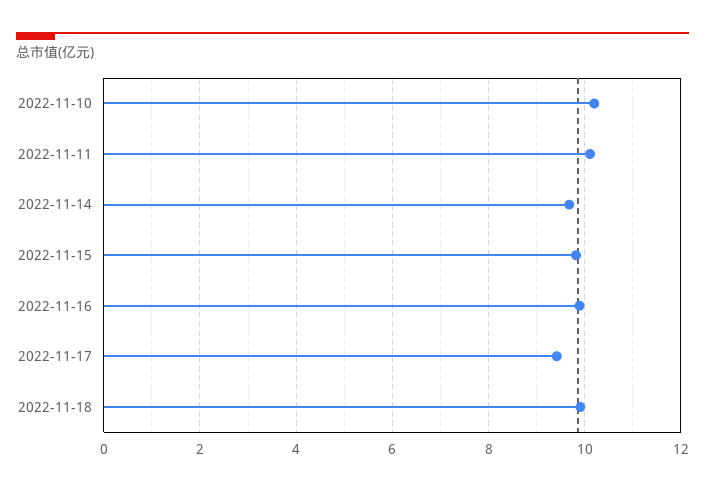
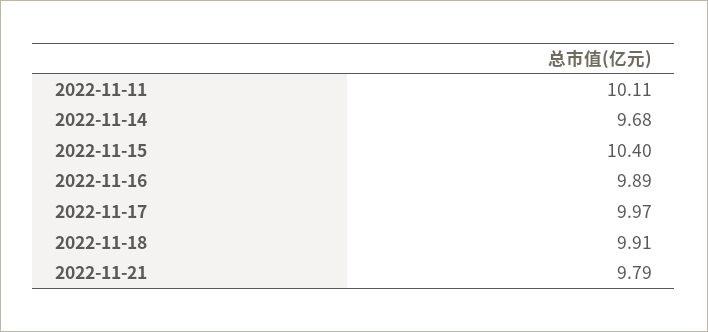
2022-11-10: 10.2 -> none
2022-11-15: 9.8 -> 10.4
2022-11-17: 9.4 -> 9.97
2022-11-21: none -> 9.79

